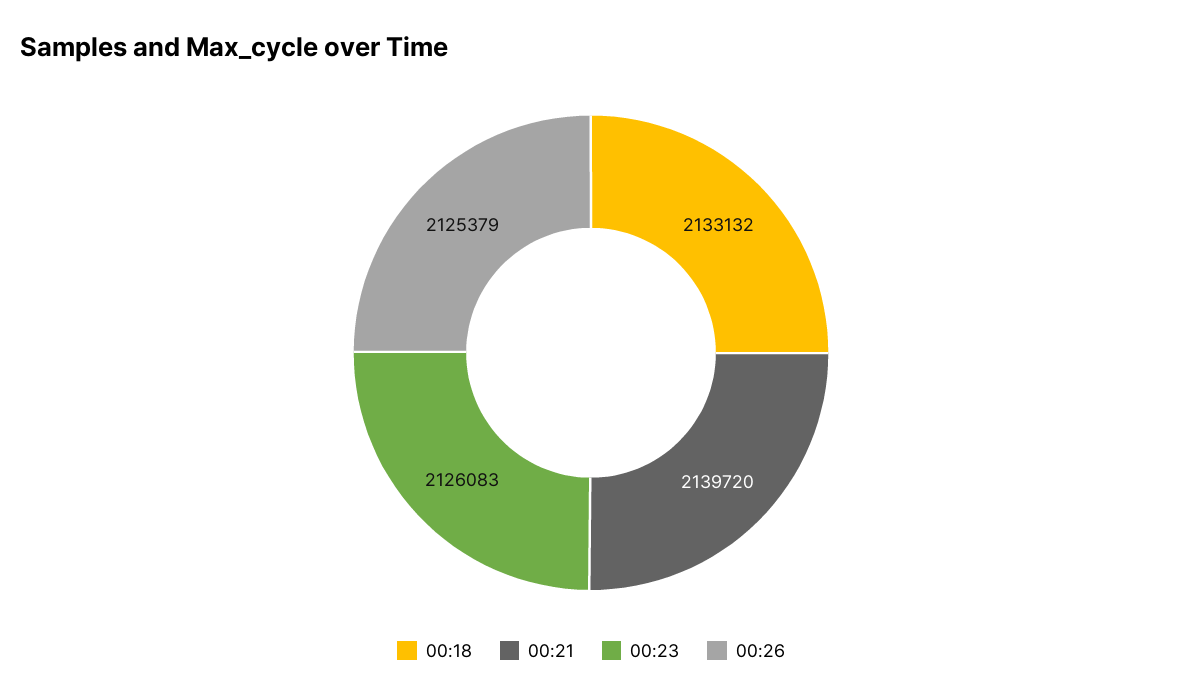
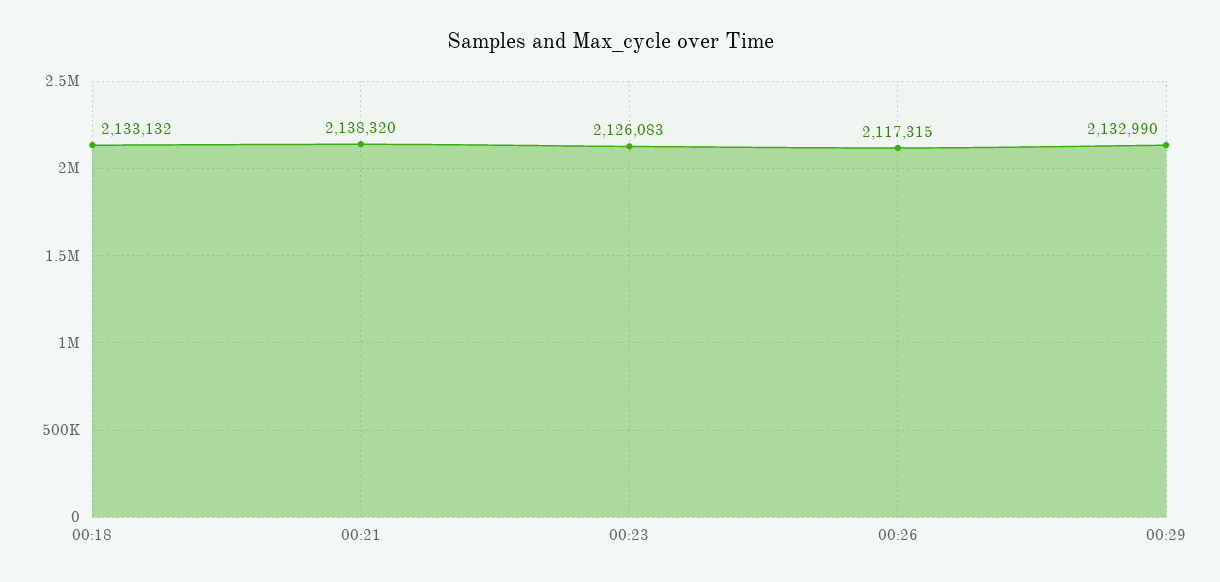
00:21: 2139720 -> 2138320
00:26: 2125379 -> 2117315
00:29: none -> 2132990

